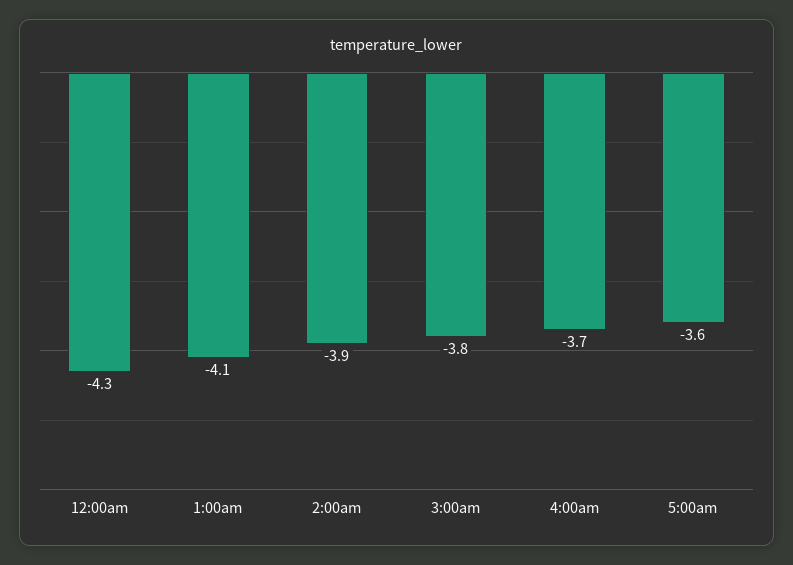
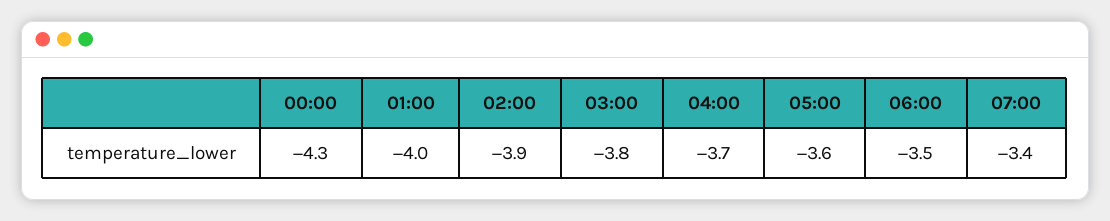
1:00am: -4.1 -> -4
06:00: none -> -3.5
07:00: none -> -3.4

